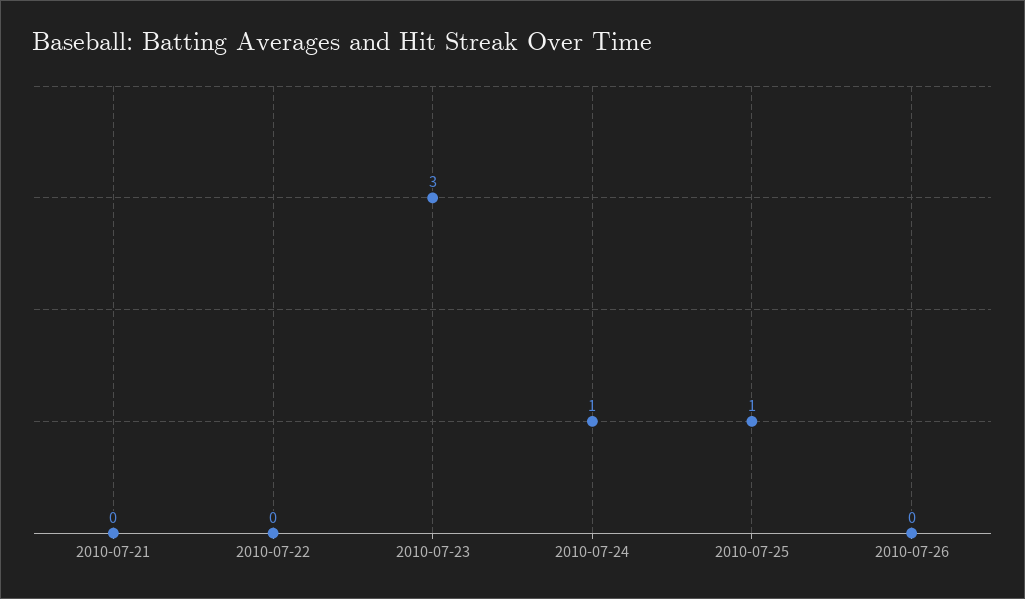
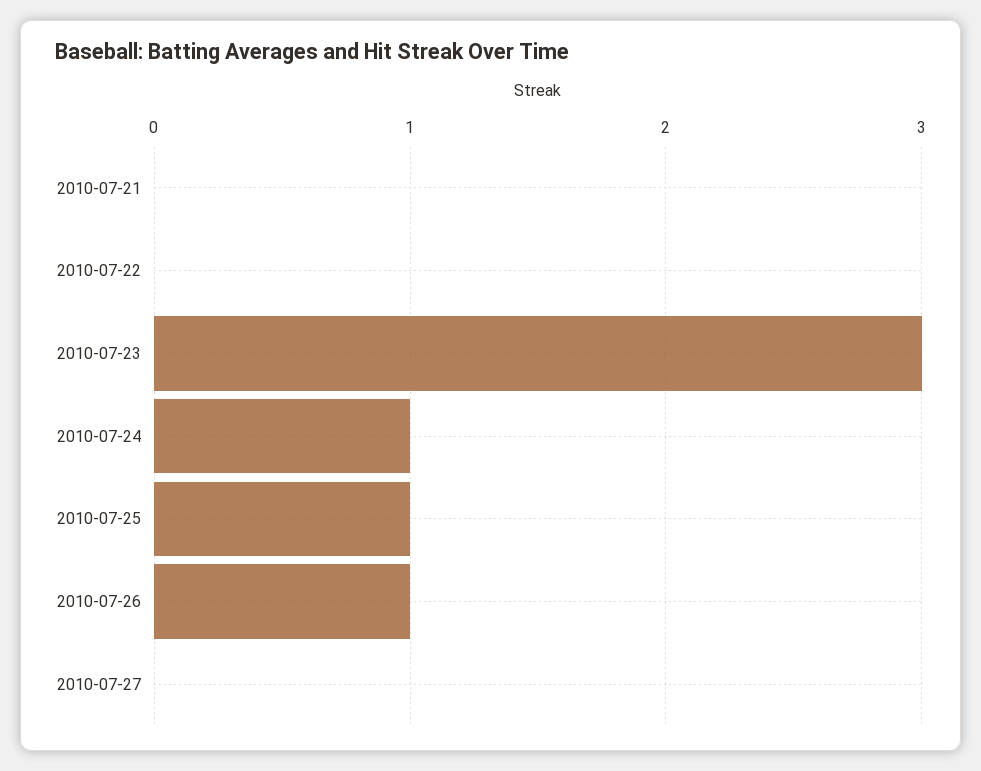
2010-07-26: 0 -> 1
2010-07-27: none -> 0

